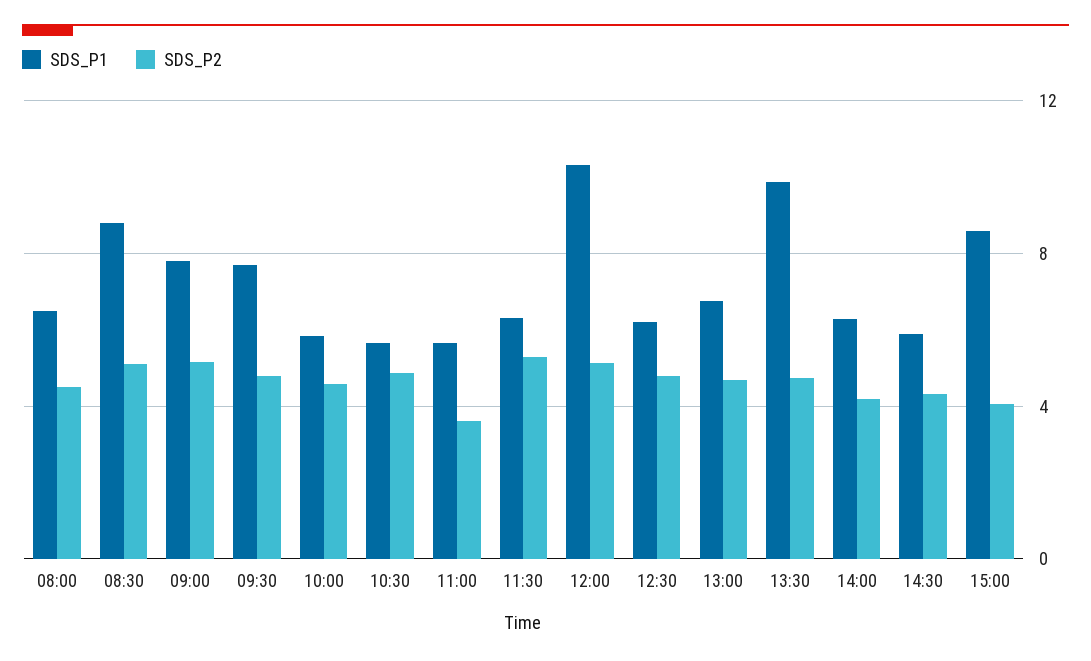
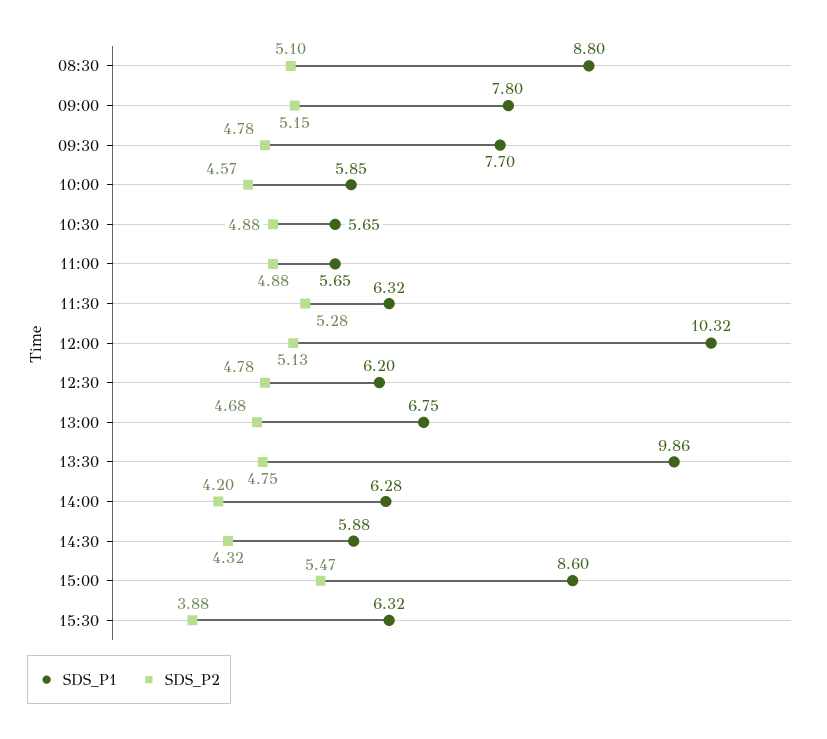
SDS_P1, 08:00: 6.5 -> none
SDS_P2, 08:00: 4.5 -> none
SDS_P2, 11:00: 3.5 -> 4.88
SDS_P2, 15:00: 4 -> 5.47
SDS_P1, 15:30: none -> 6.32
SDS_P2, 15:30: none -> 3.88

